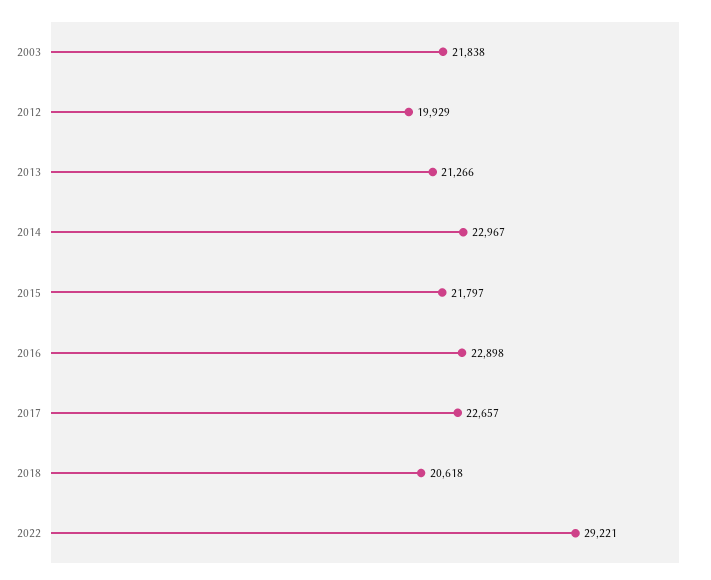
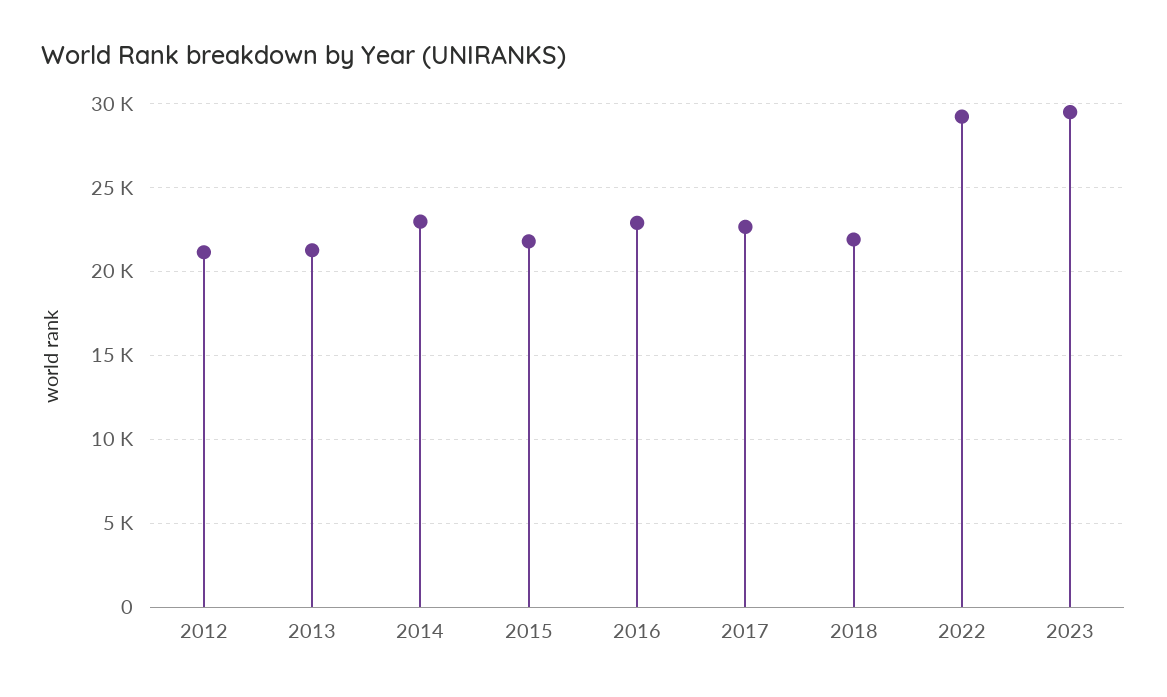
2003: 21838 -> none
2012: 19929 -> 21000
2018: 20618 -> 22000
2023: none -> 29500

